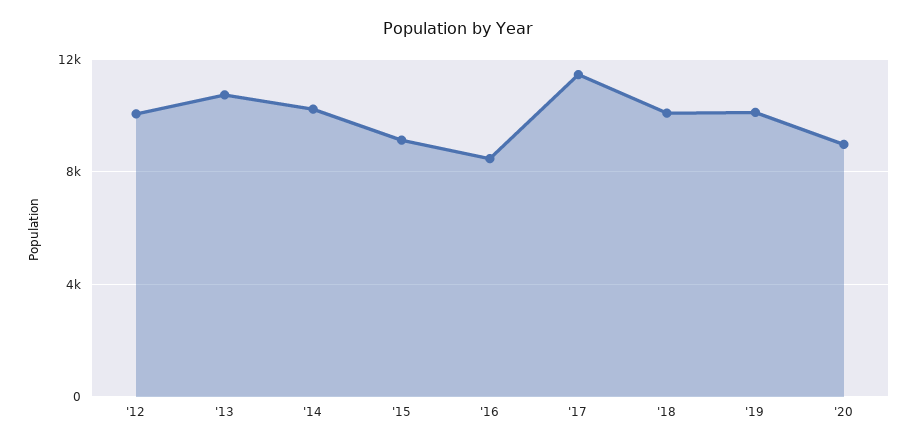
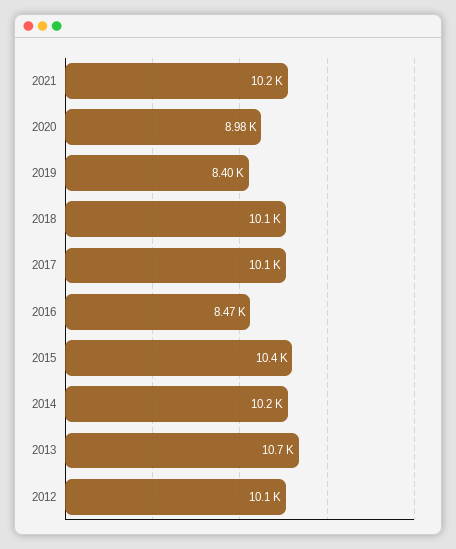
'15: 9000 -> 10400
'17: 11500 -> 10100
'19: 10000 -> 8400
2021: none -> 10200

